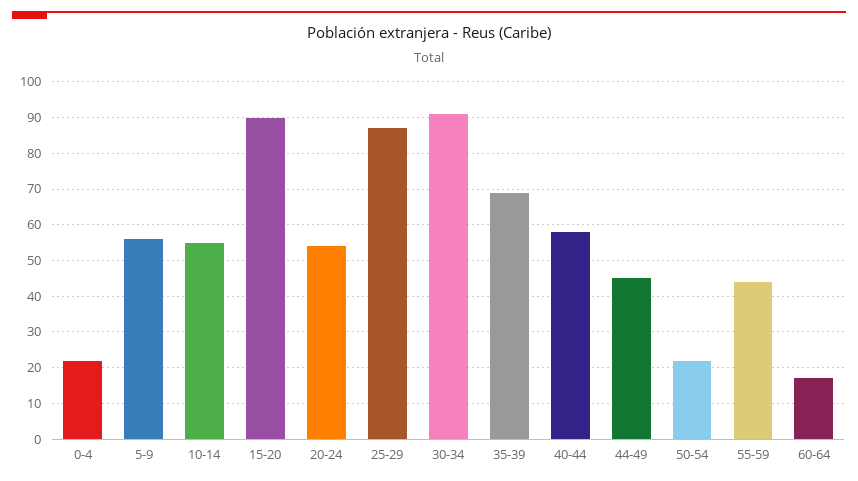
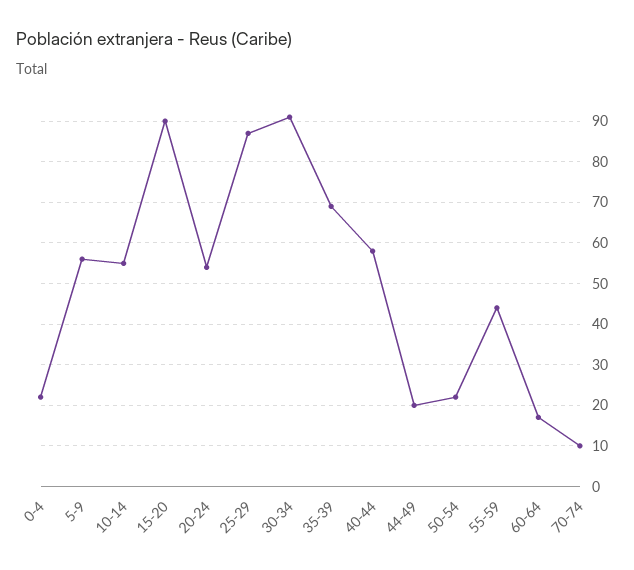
44-49: 45 -> 20
70-74: none -> 10

